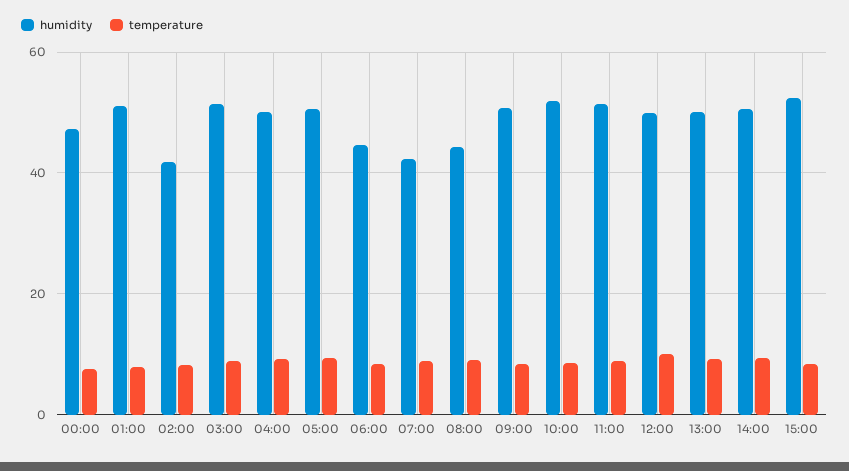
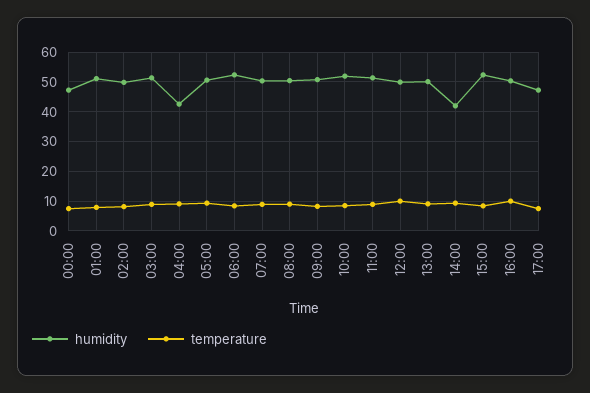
humidity, 02:00: 42 -> 50
humidity, 04:00: 50 -> 42.5
humidity, 06:00: 44 -> 52.5
humidity, 07:00: 42 -> 50
humidity, 08:00: 44 -> 50
humidity, 14:00: 50 -> 42.5
humidity, 16:00: none -> 50
temperature, 16:00: none -> 10
humidity, 17:00: none -> 47.5
temperature, 17:00: none -> 7.5

